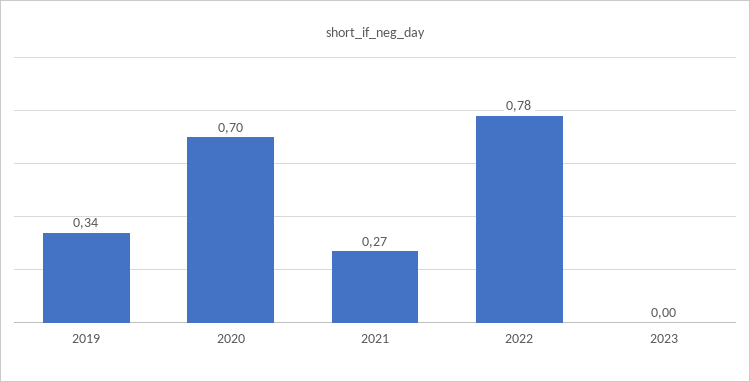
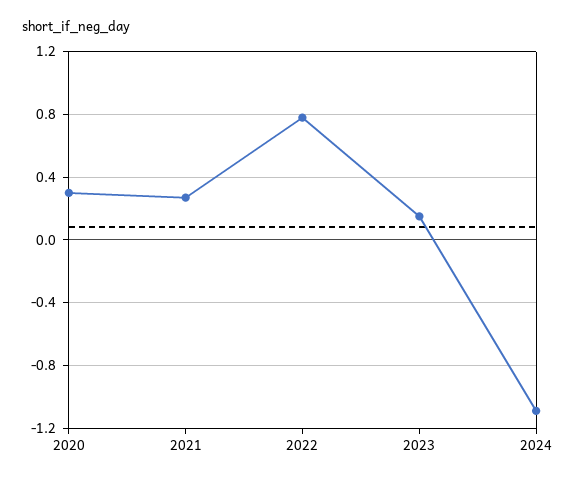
2019: 0.34 -> none
2020: 0.7 -> 0.3
2023: 0 -> 0.15
2024: none -> -1.1

